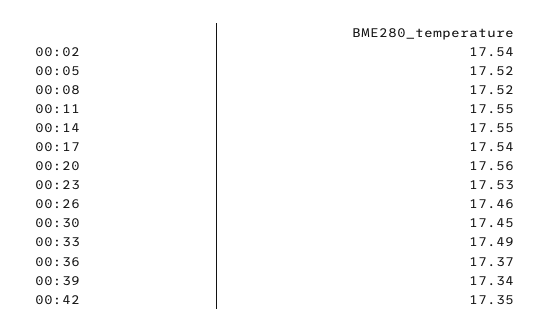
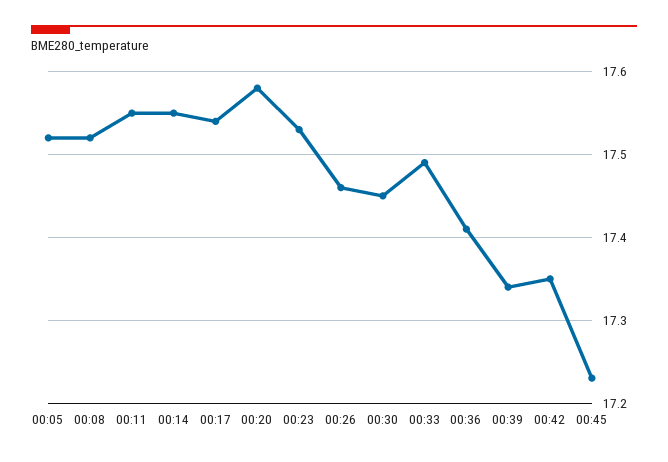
00:02: 17.54 -> none
00:20: 17.56 -> 17.58
00:36: 17.37 -> 17.41
00:45: none -> 17.23

